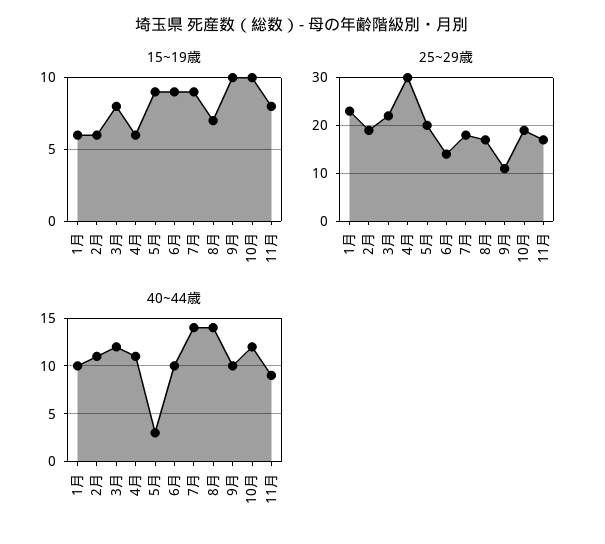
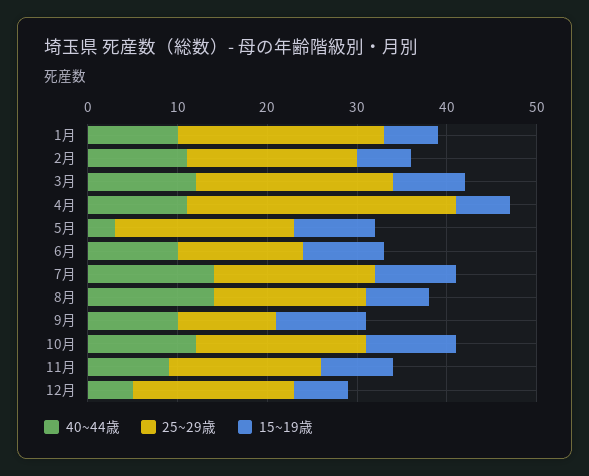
40~44歳, 12月: none -> 5
25~29歳, 12月: none -> 18
15~19歳, 12月: none -> 6

